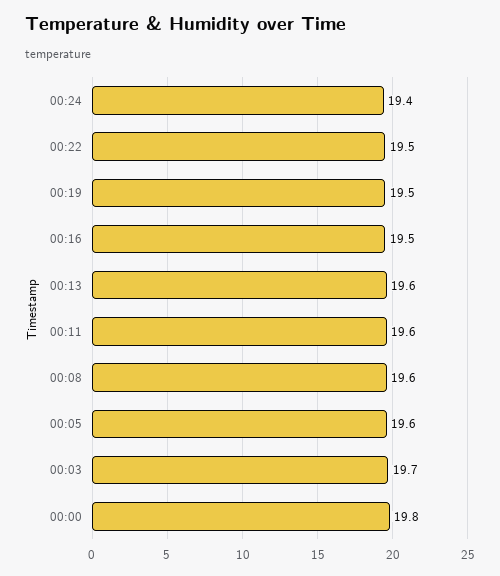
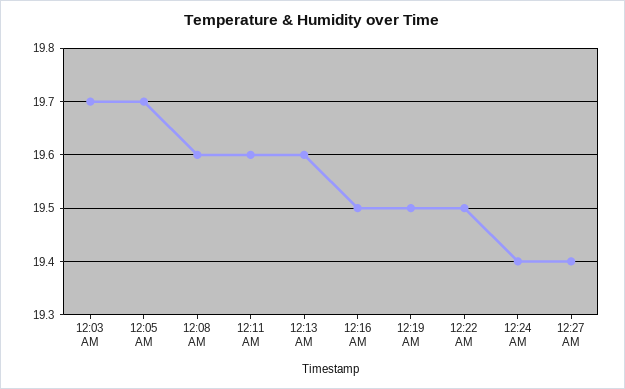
00:05: 19.6 -> 19.7
00:00: 19.8 -> none
12:27 AM: none -> 19.4

